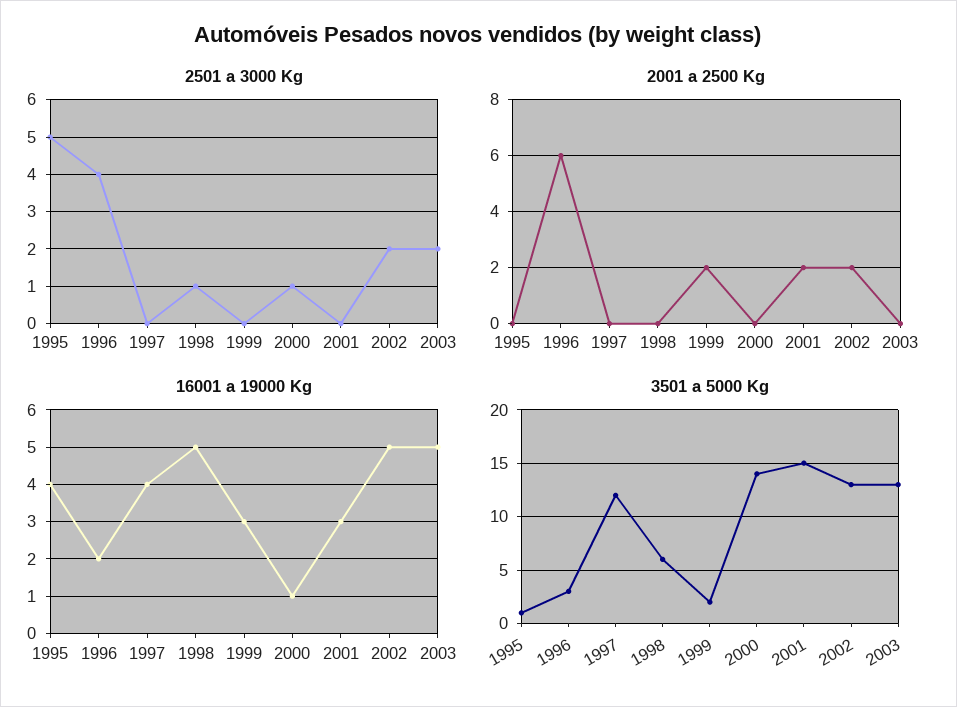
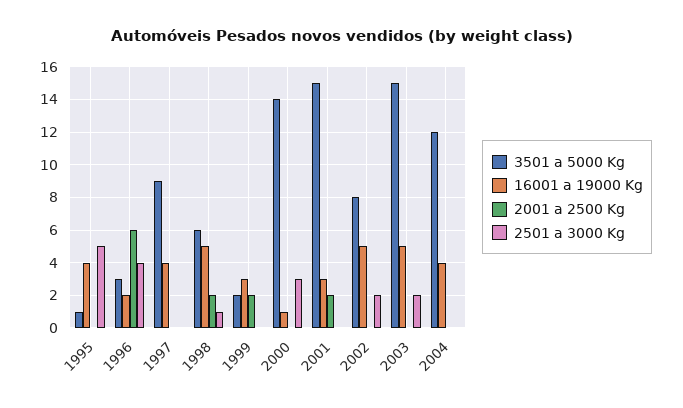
2501 a 3000 Kg, 2000: 1 -> 3
2001 a 2500 Kg, 1998: 0 -> 2
2001 a 2500 Kg, 2002: 2 -> 0
3501 a 5000 Kg, 1997: 12 -> 9
3501 a 5000 Kg, 2002: 13 -> 8
3501 a 5000 Kg, 2003: 13 -> 15
3501 a 5000 Kg, 2004: none -> 12
16001 a 19000 Kg, 2004: none -> 4
2001 a 2500 Kg, 2004: none -> 0
2501 a 3000 Kg, 2004: none -> 0

